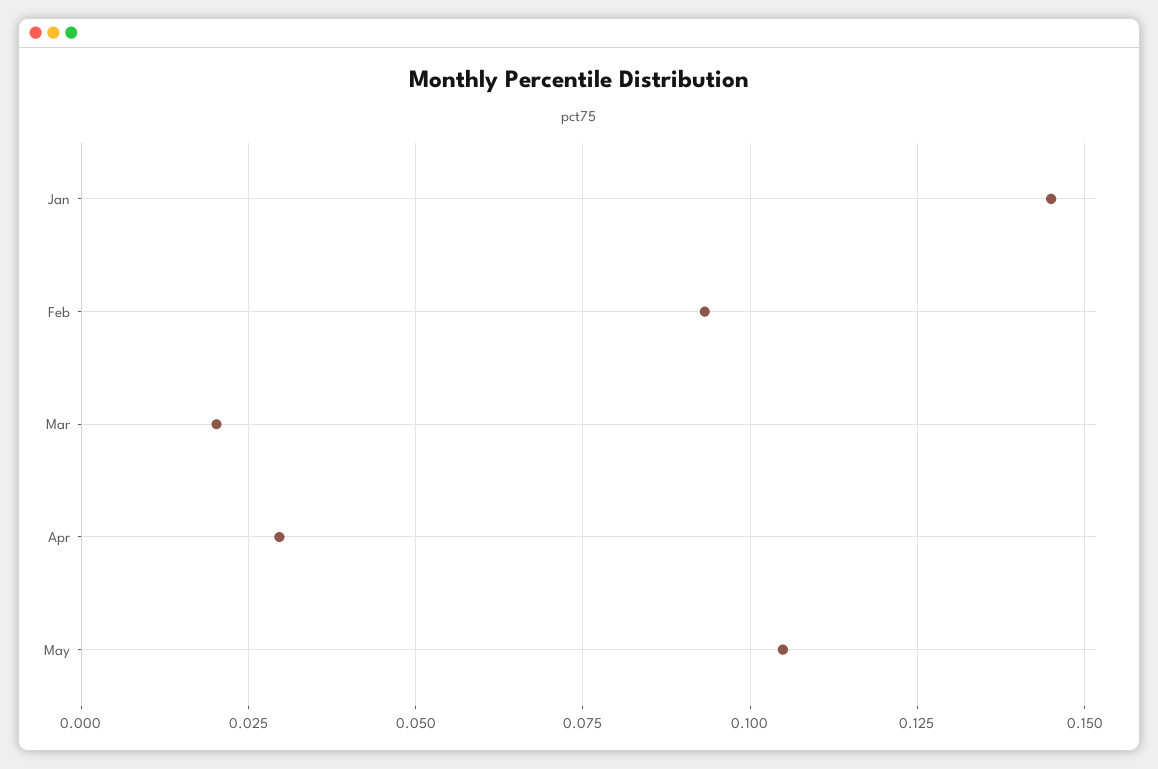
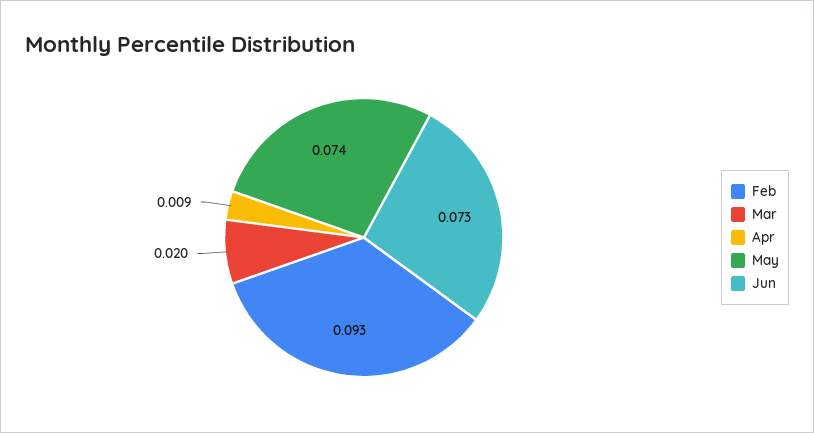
Jan: 0.145 -> none
Apr: 0.03 -> 0.009
May: 0.105 -> 0.074
Jun: none -> 0.073

